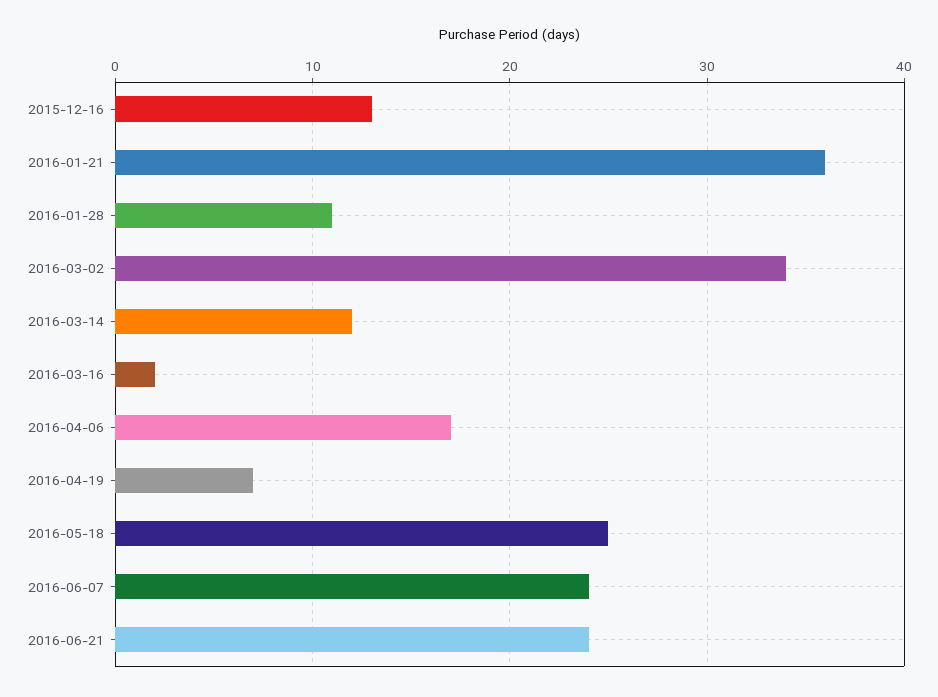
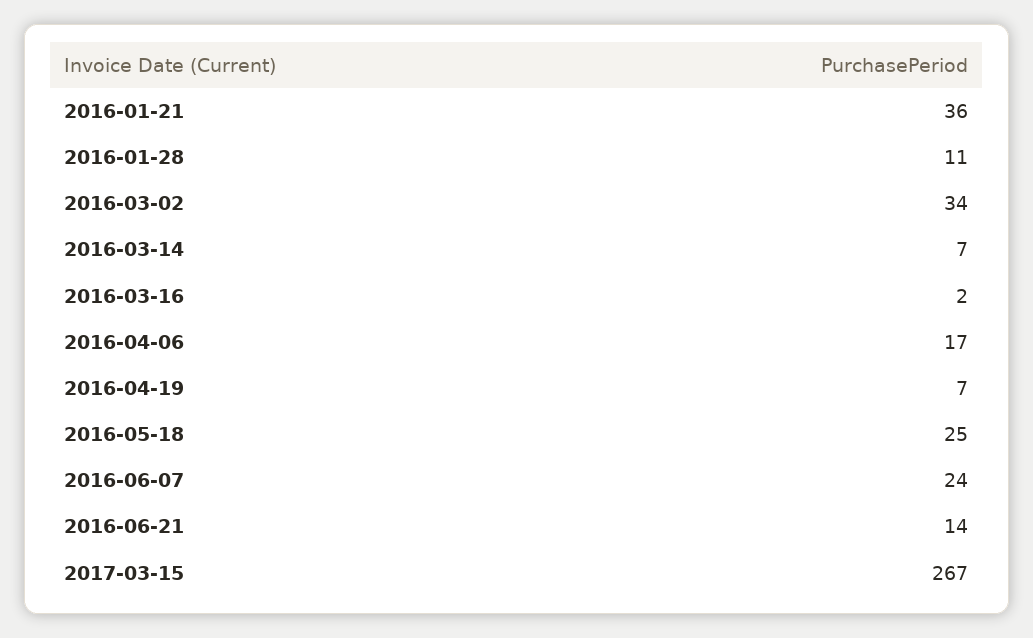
2015-12-16: 13 -> none
2016-03-14: 12 -> 7
2016-06-21: 24 -> 14
2017-03-15: none -> 267

